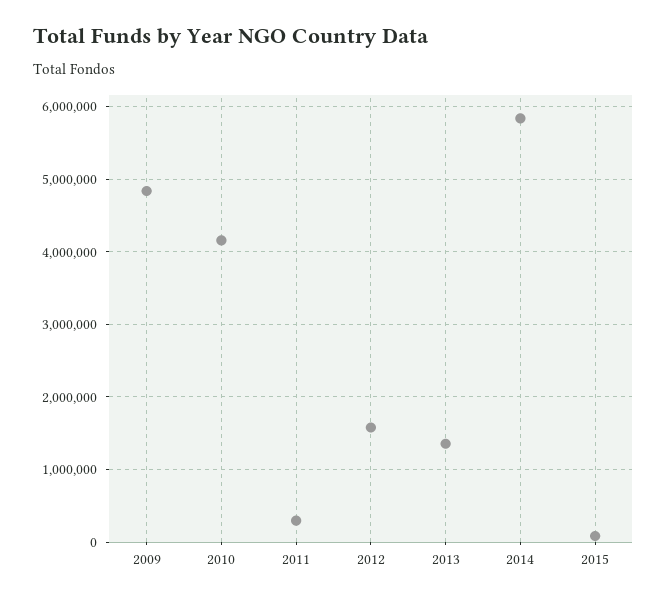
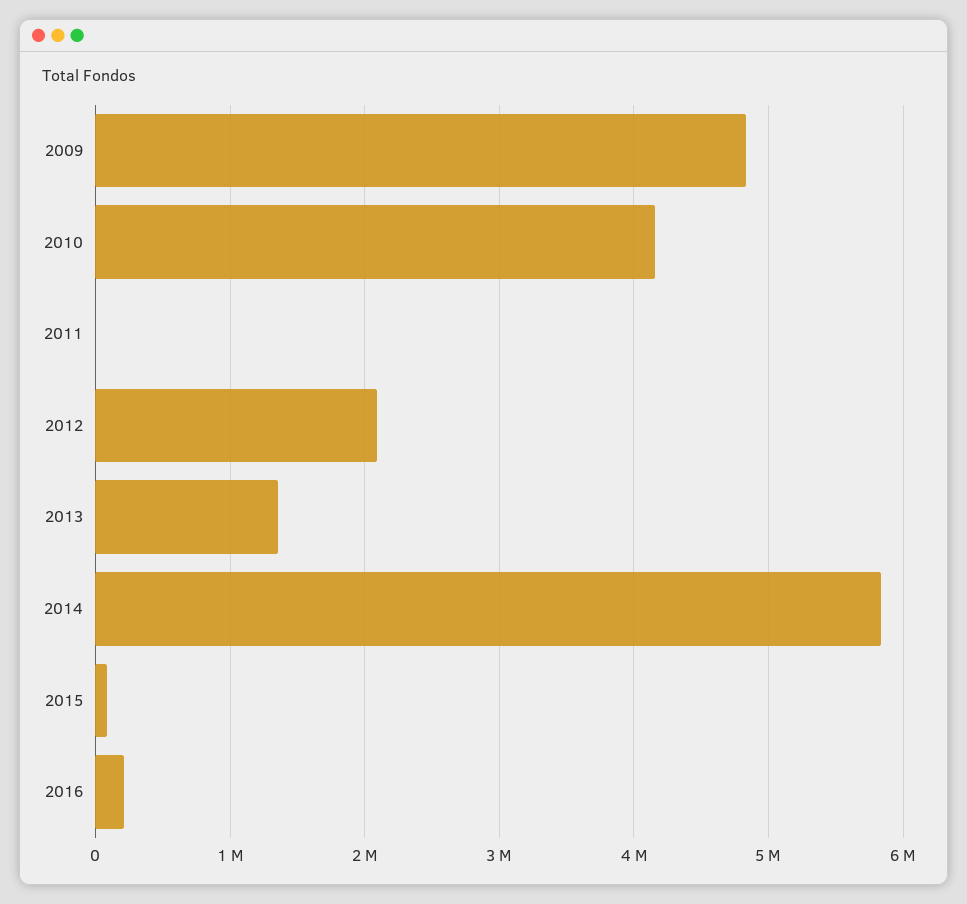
2011: 300000 -> 0
2012: 1600000 -> 2100000
2016: none -> 200000

